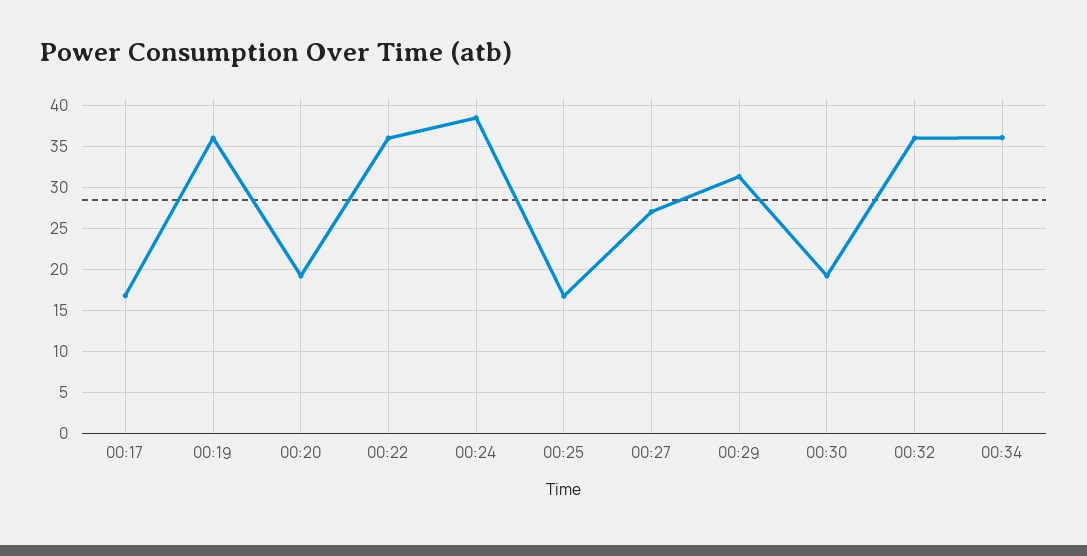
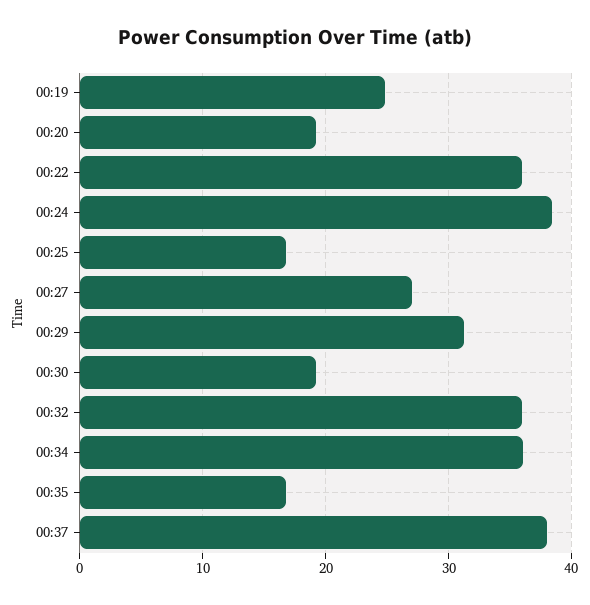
00:17: 17 -> none
00:19: 36 -> 25
00:35: none -> 17
00:37: none -> 38

